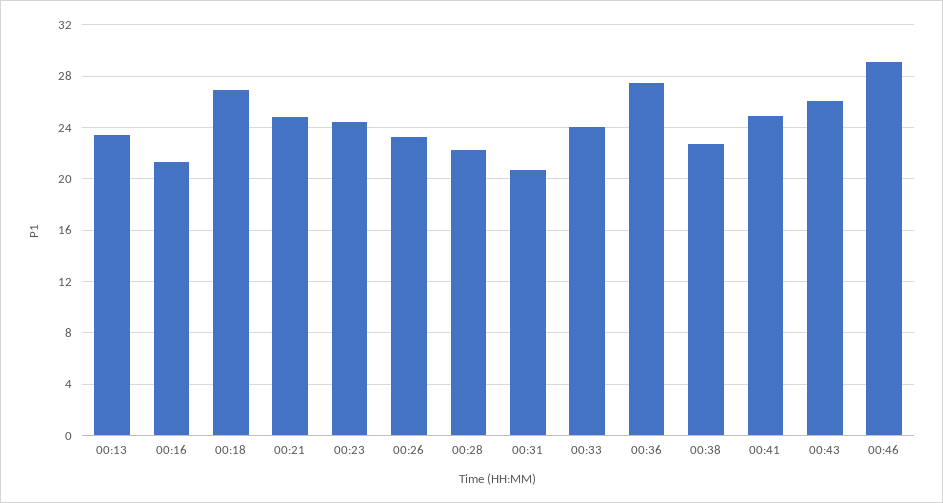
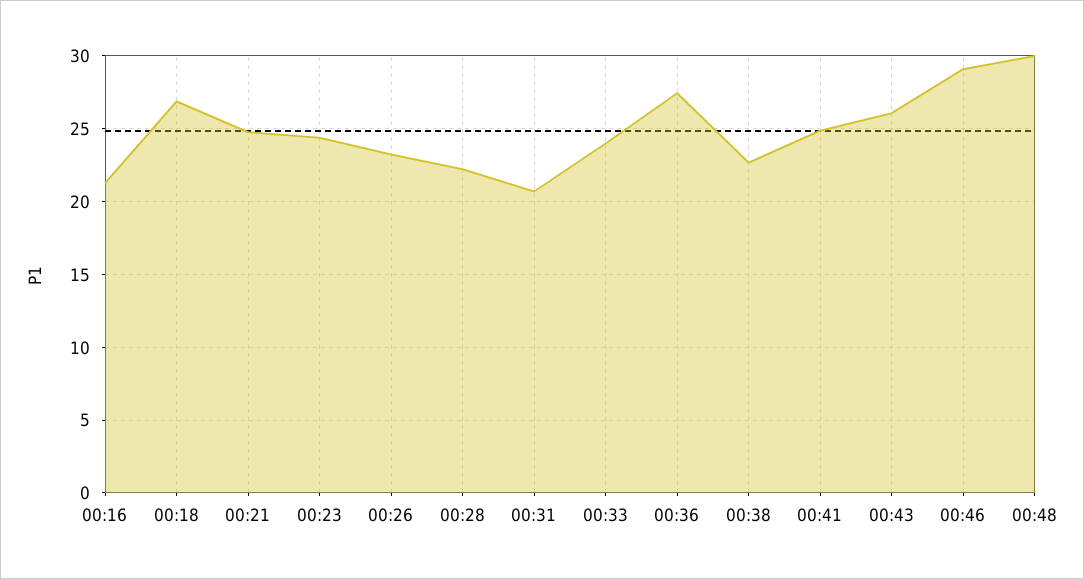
00:13: 23.5 -> none
00:48: none -> 30

